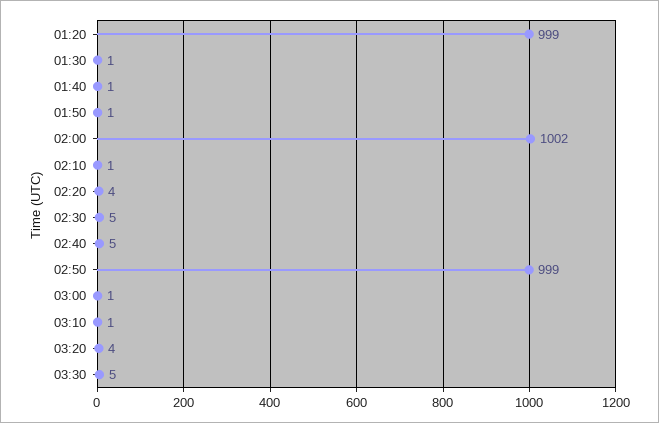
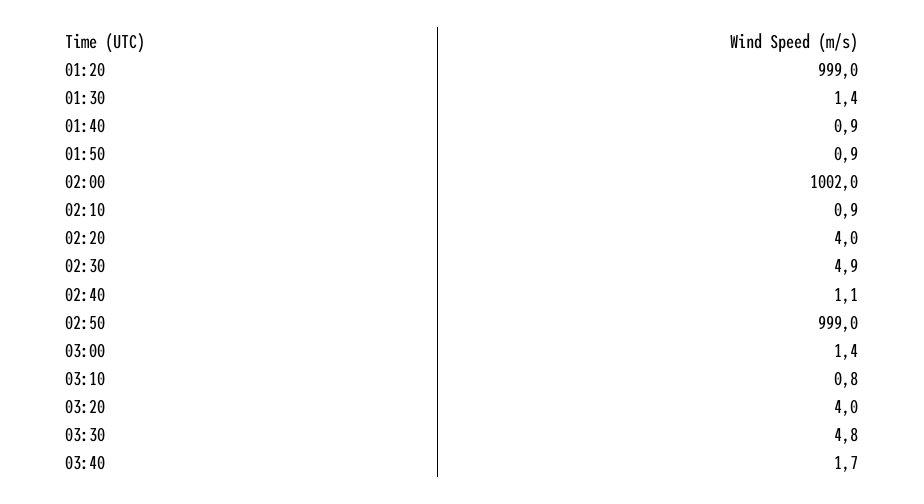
02:40: 5 -> 1.1
03:40: none -> 1.7

